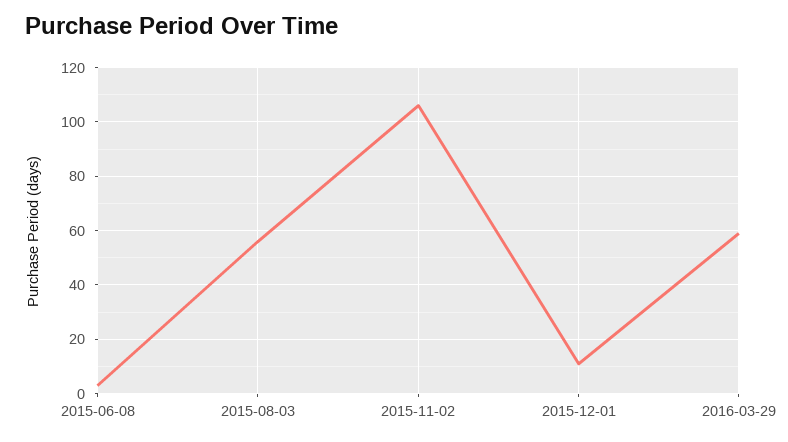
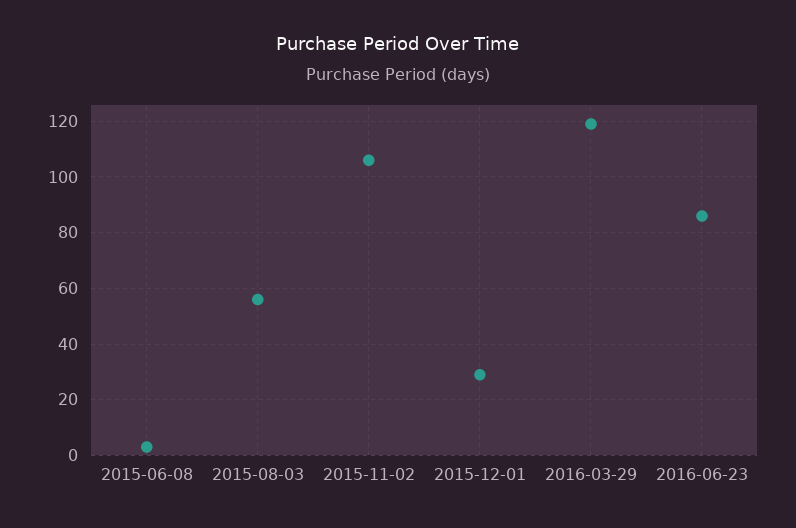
2015-12-01: 10 -> 30
2016-03-29: 60 -> 120
2016-06-23: none -> 85

